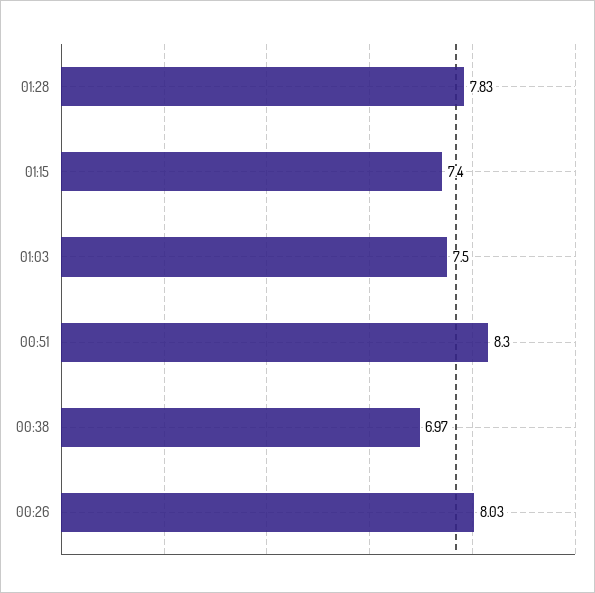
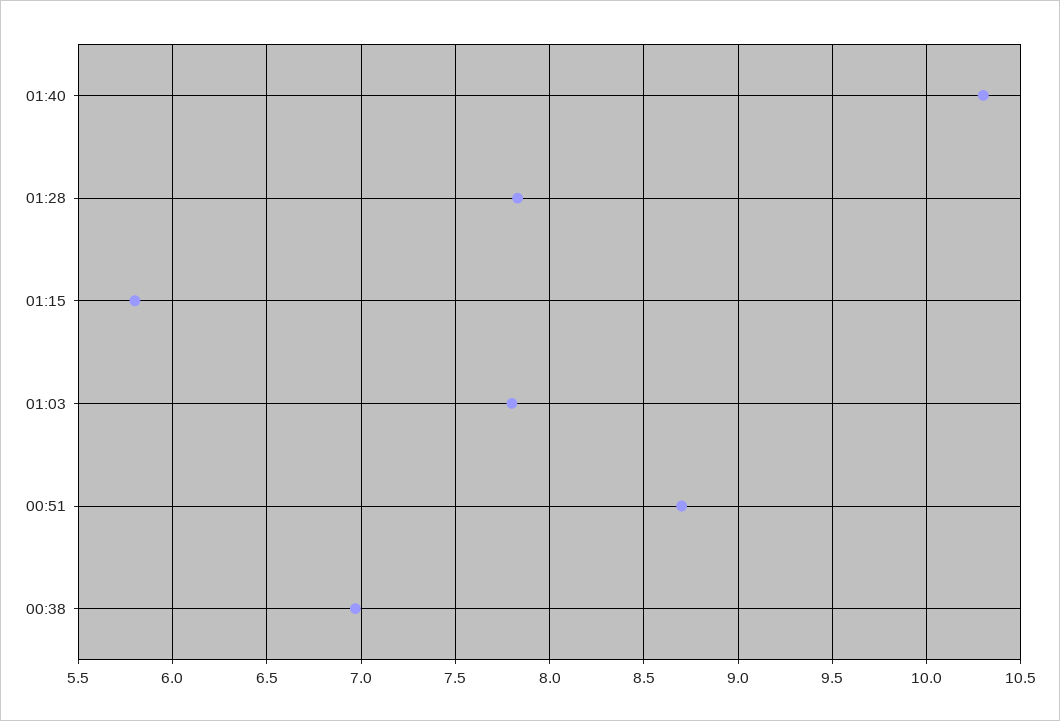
01:15: 7.4 -> 5.8
01:03: 7.5 -> 7.8
00:51: 8.3 -> 8.7
00:26: 8.03 -> none
01:40: none -> 10.3

